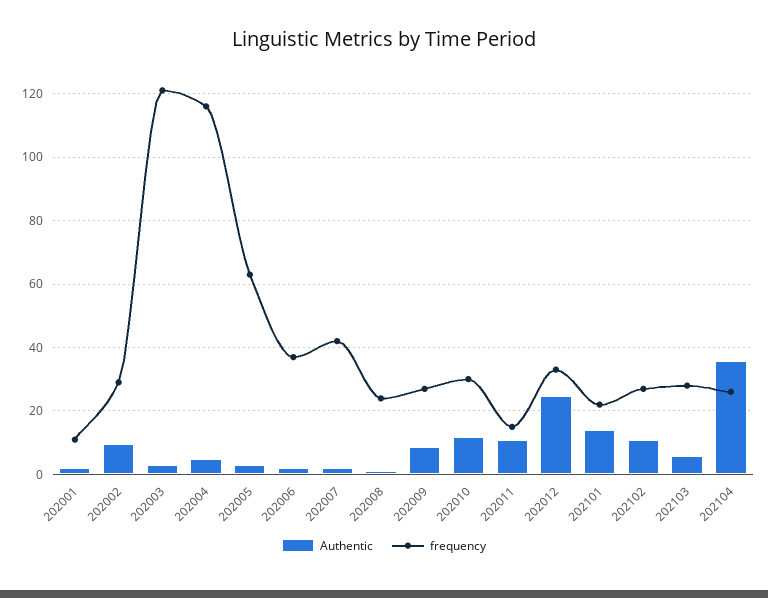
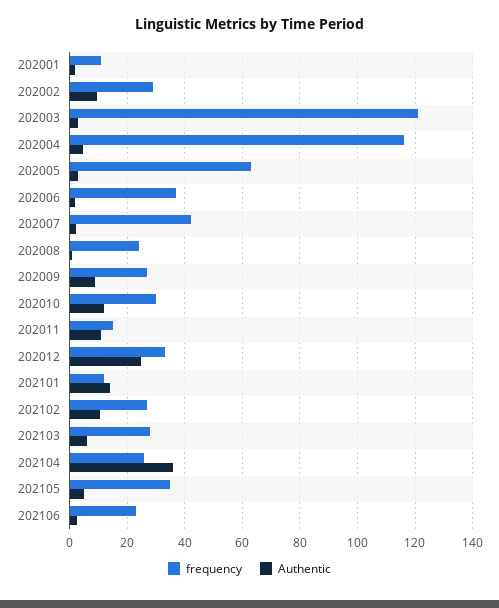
frequency, 202101: 22 -> 12.5
frequency, 202105: none -> 35
Authentic, 202105: none -> 5
frequency, 202106: none -> 22.5
Authentic, 202106: none -> 2.5

